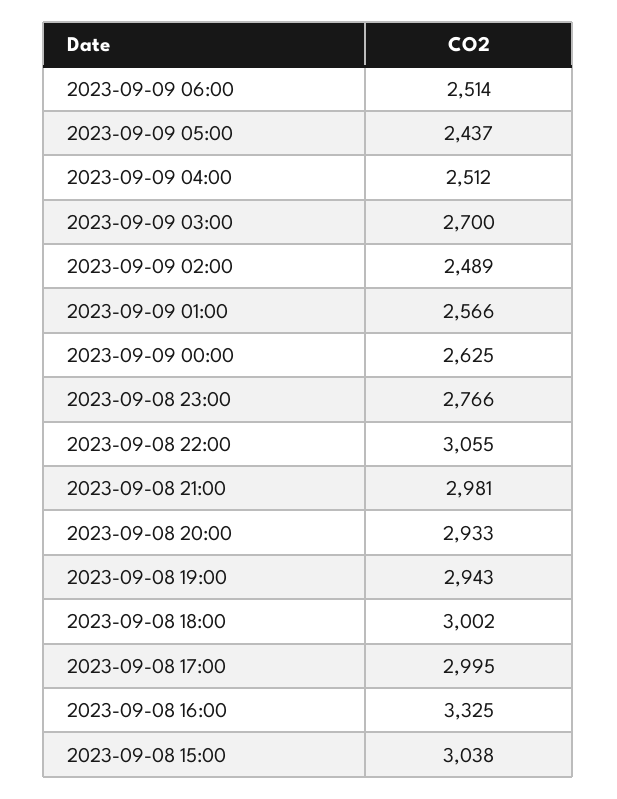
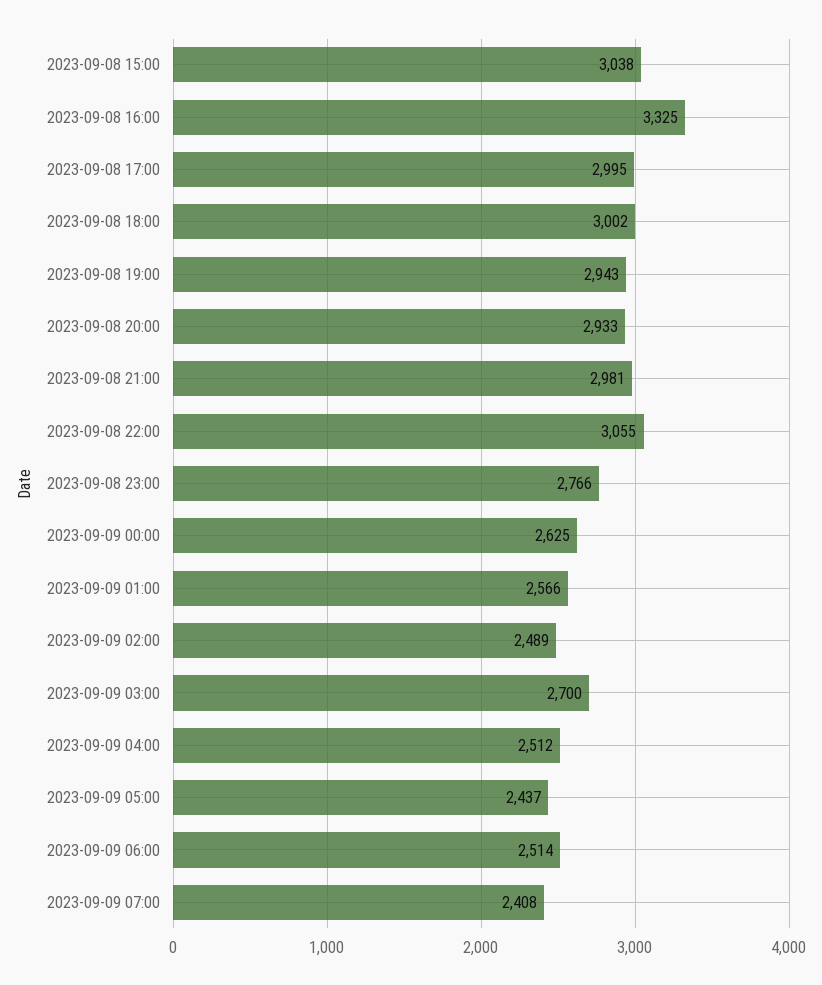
2023-09-09 07:00: none -> 2408

